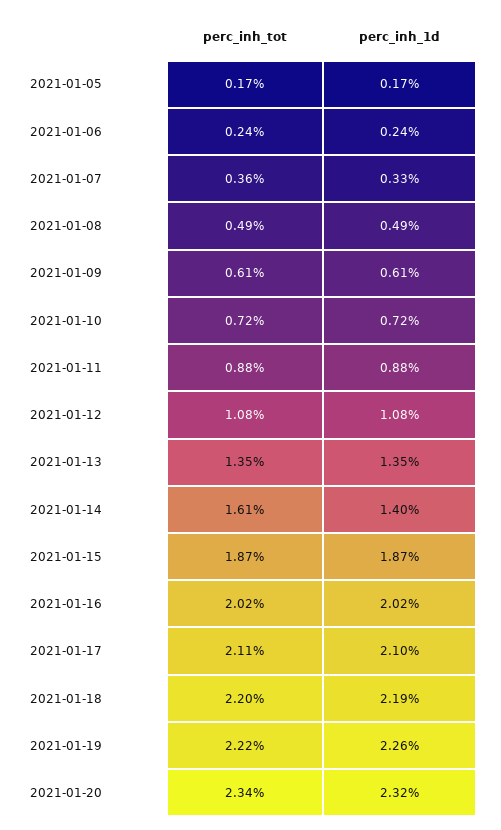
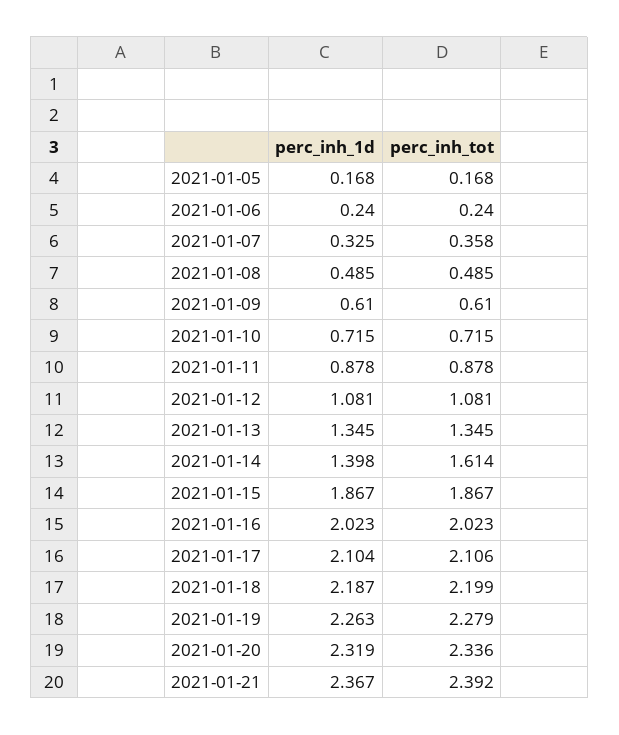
perc_inh_tot, 2021-01-19: 2.22 -> 2.279
perc_inh_1d, 2021-01-21: none -> 2.367
perc_inh_tot, 2021-01-21: none -> 2.392

